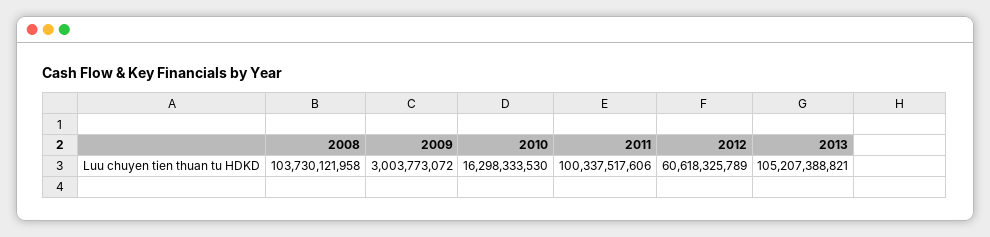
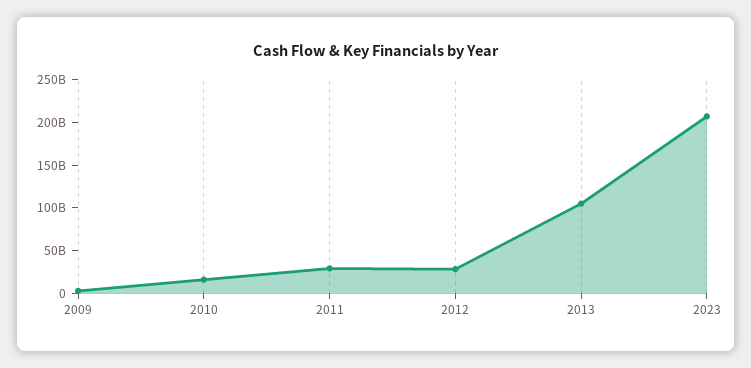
2008: 103730121958 -> none
2011: 100337517606 -> 30000000000
2012: 60618325789 -> 30000000000
2023: none -> 210000000000

